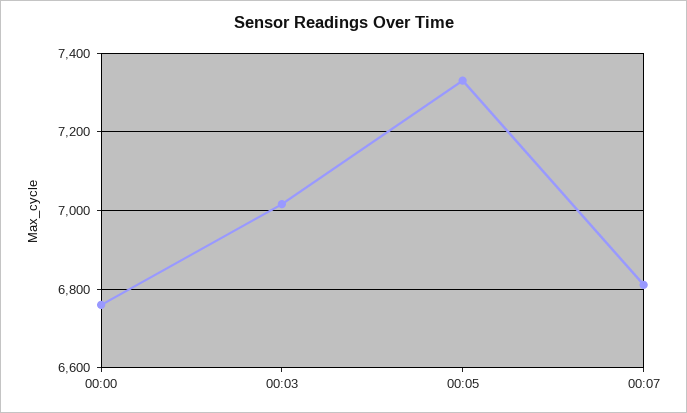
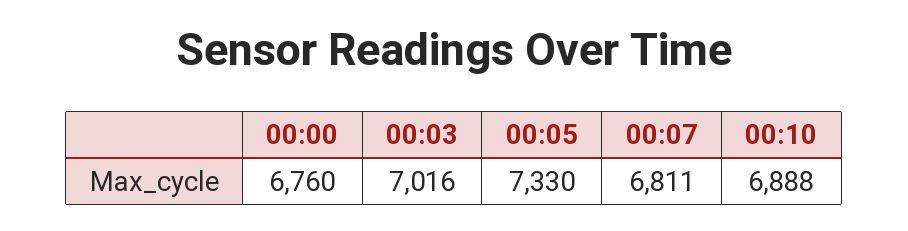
00:10: none -> 6888

